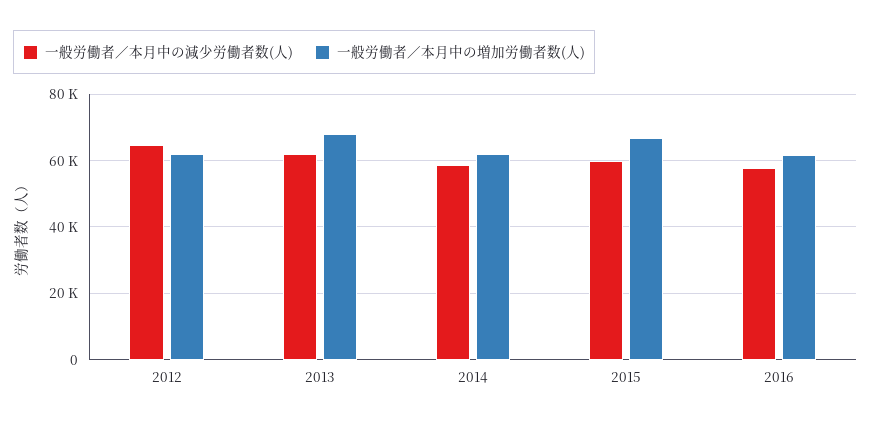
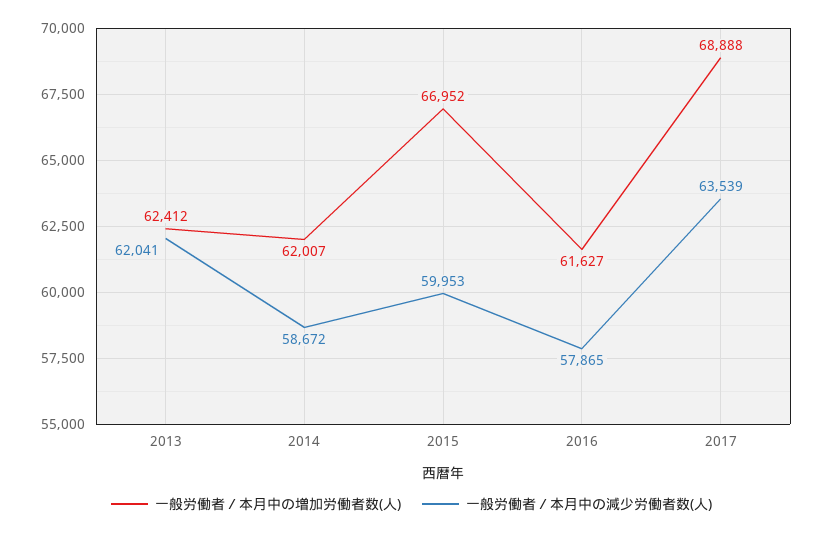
一般労働者／本月中の減少労働者数(人), 2012: 64000 -> none
一般労働者／本月中の増加労働者数(人), 2012: 62000 -> none
一般労働者／本月中の増加労働者数(人), 2013: 68000 -> 62412
一般労働者／本月中の増加労働者数(人), 2017: none -> 68888
一般労働者／本月中の減少労働者数(人), 2017: none -> 63539

